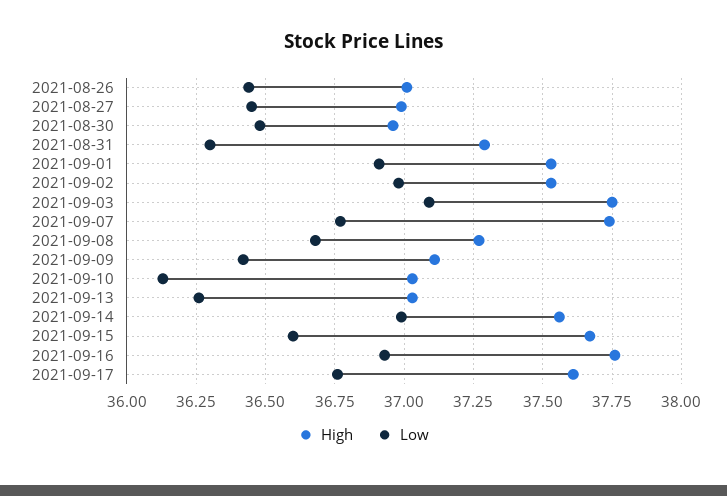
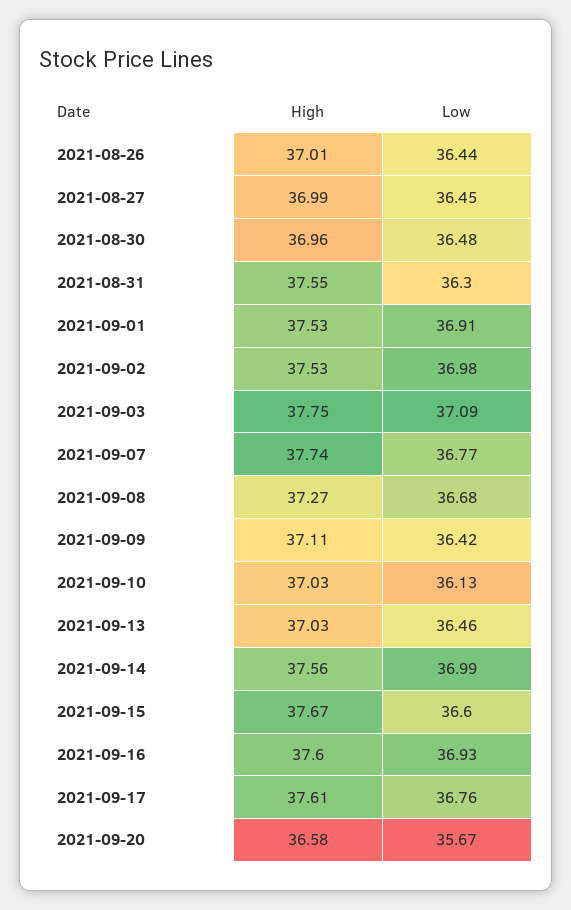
High, 2021-08-31: 37.3 -> 37.55
Low, 2021-09-13: 36.25 -> 36.46
High, 2021-09-16: 37.75 -> 37.6
High, 2021-09-20: none -> 36.58
Low, 2021-09-20: none -> 35.67

